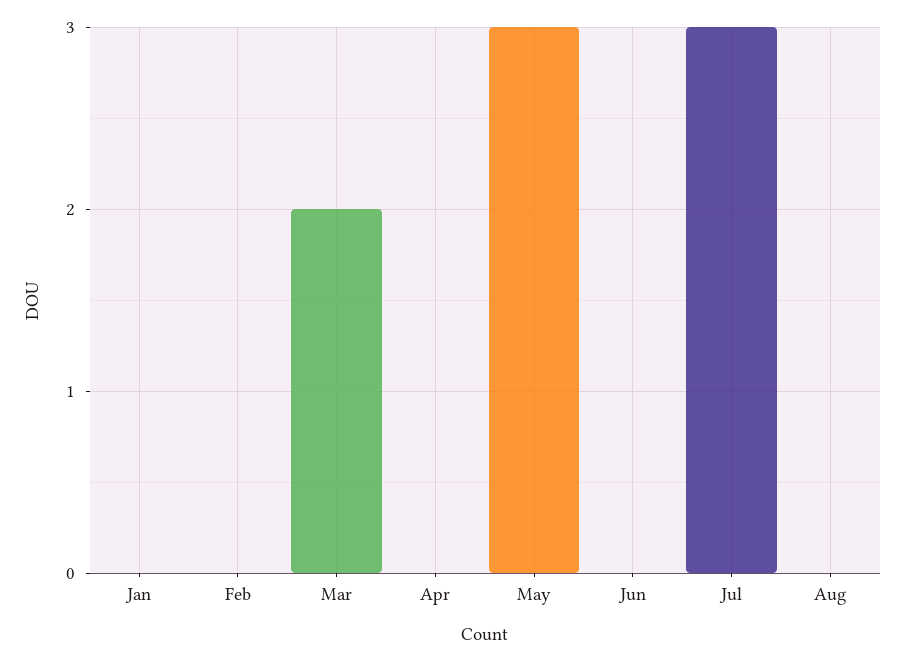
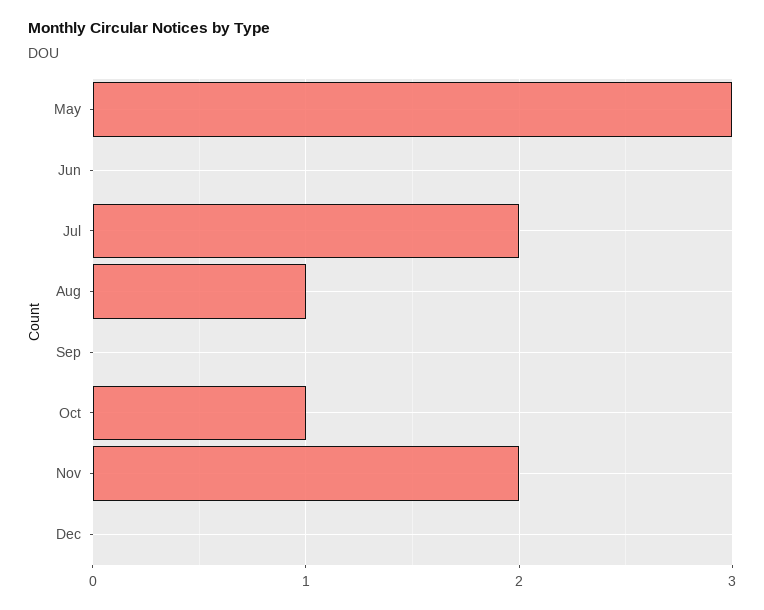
Jan: 0 -> none
Feb: 0 -> none
Mar: 2 -> none
Apr: 0 -> none
Jul: 3 -> 2
Aug: 0 -> 1
Sep: none -> 0
Oct: none -> 1
Nov: none -> 2
Dec: none -> 0

